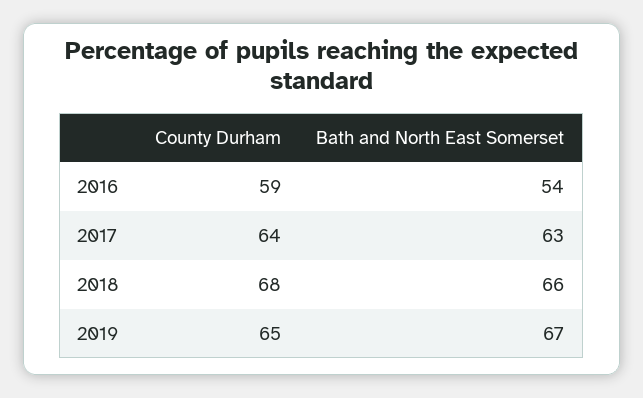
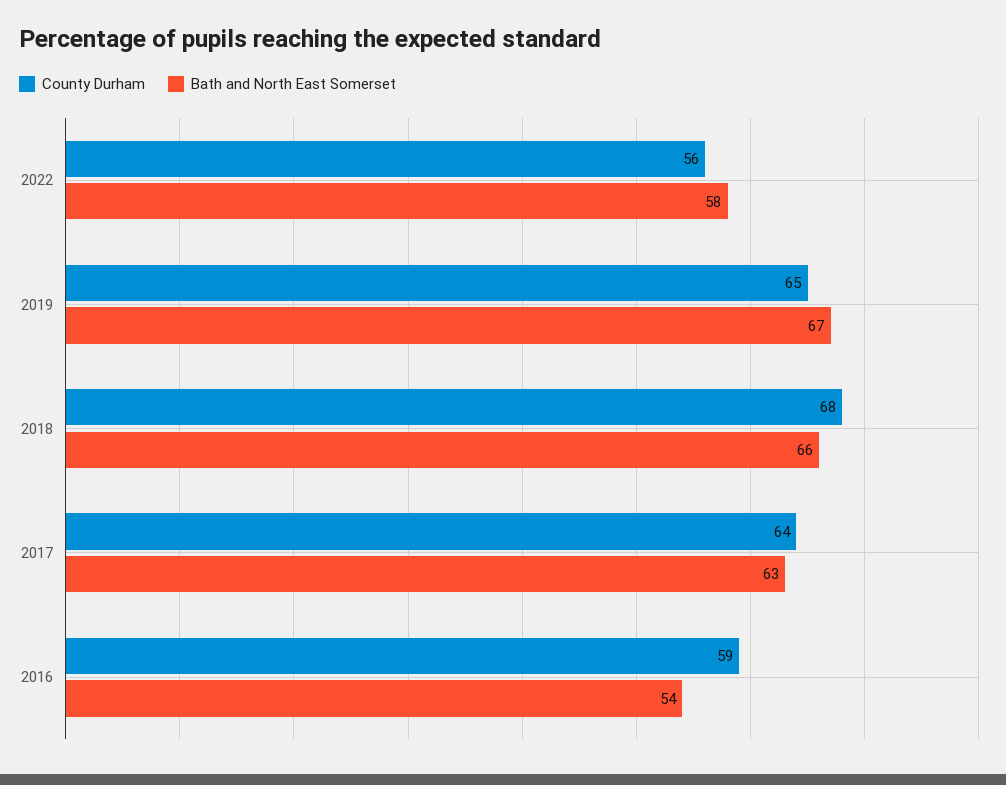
County Durham, 2022: none -> 56
Bath and North East Somerset, 2022: none -> 58

